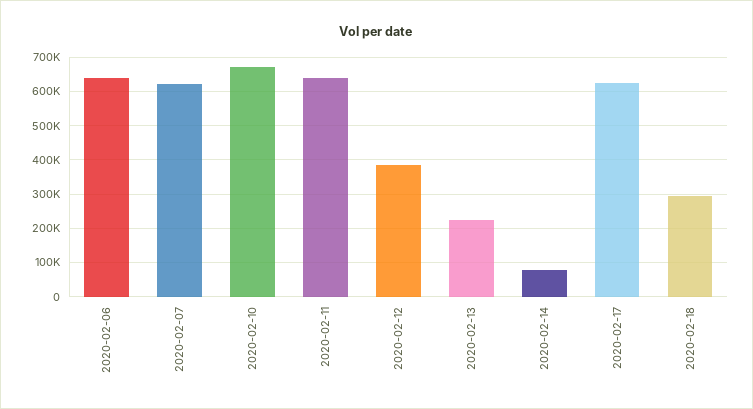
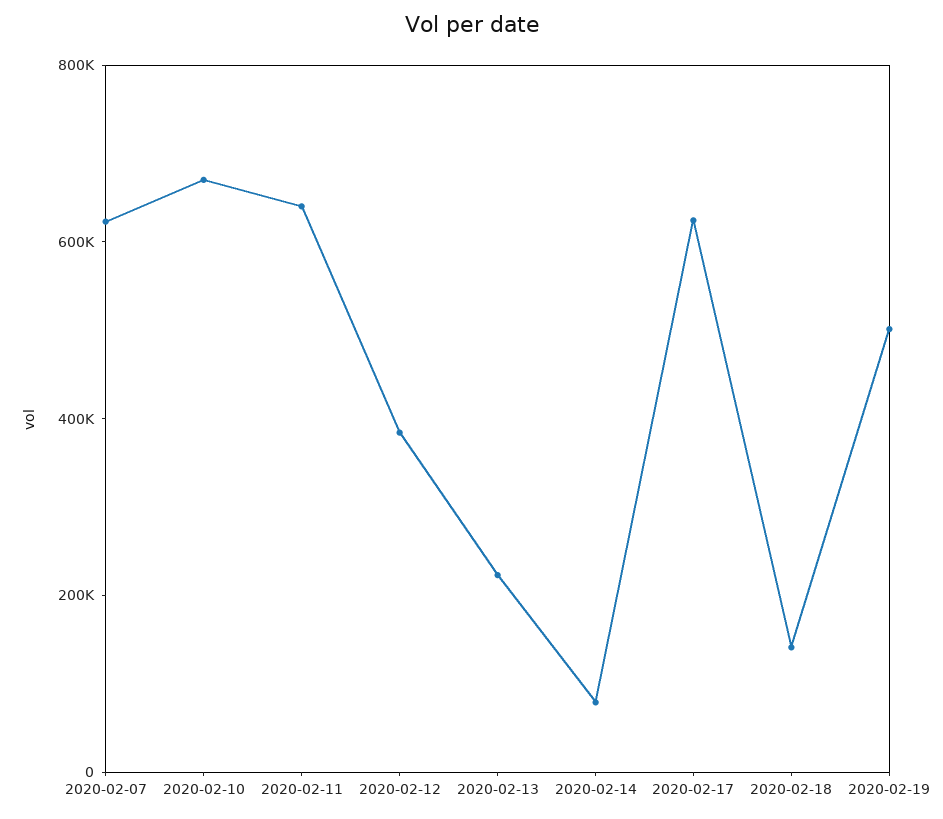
2020-02-06: 640000 -> none
2020-02-18: 300000 -> 150000
2020-02-19: none -> 500000

